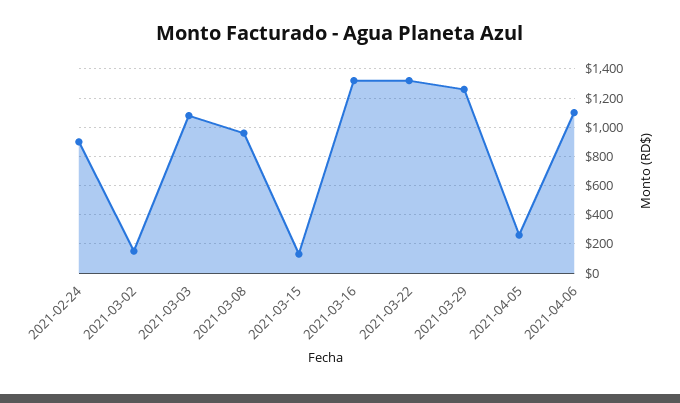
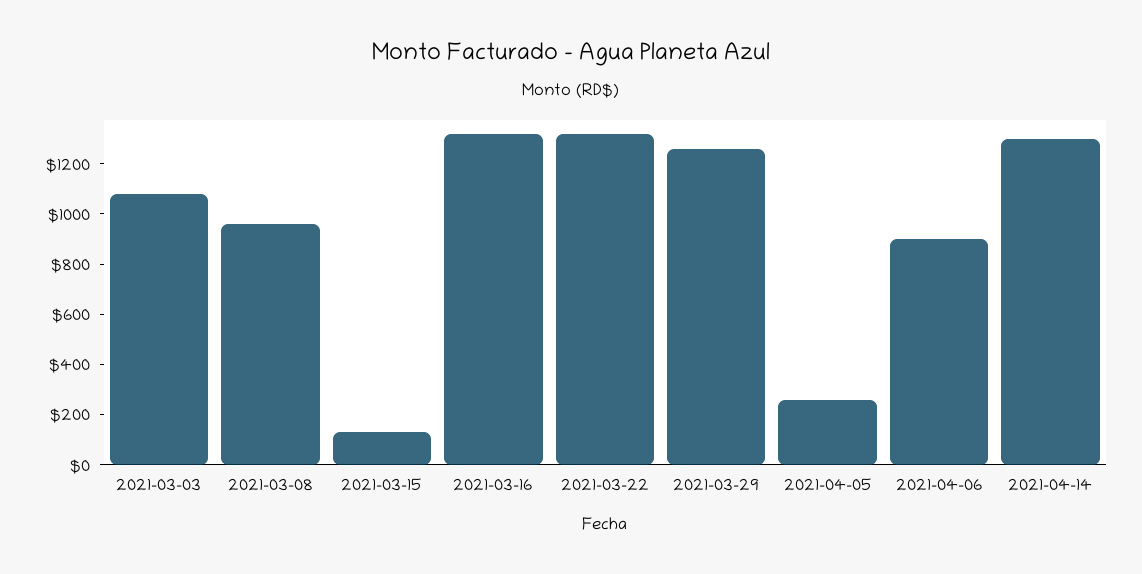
2021-02-24: 900 -> none
2021-03-02: 150 -> none
2021-04-06: 1100 -> 900
2021-04-14: none -> 1300

